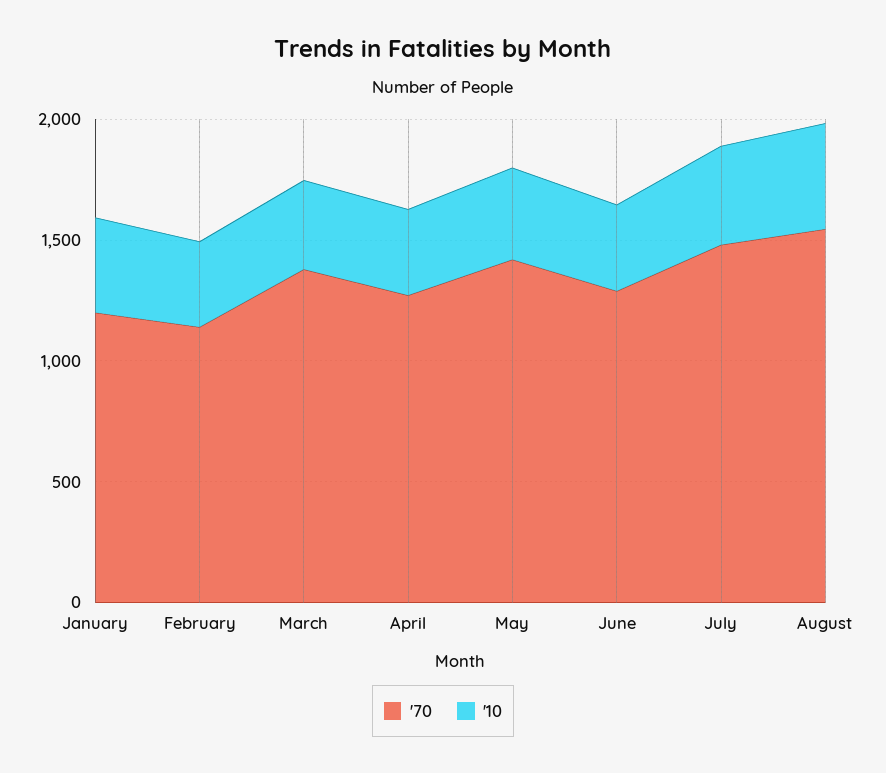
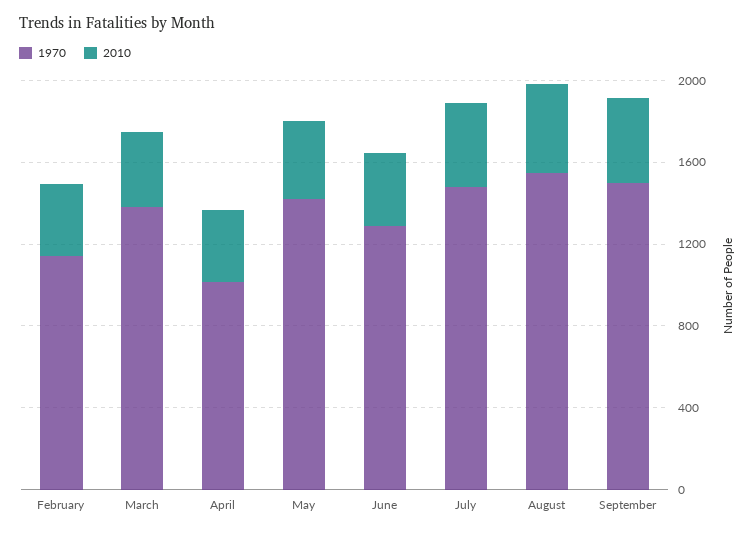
'70, January: 1200 -> none
'10, January: 400 -> none
'70, April: 1300 -> 1000
'70, September: none -> 1500
'10, September: none -> 400

